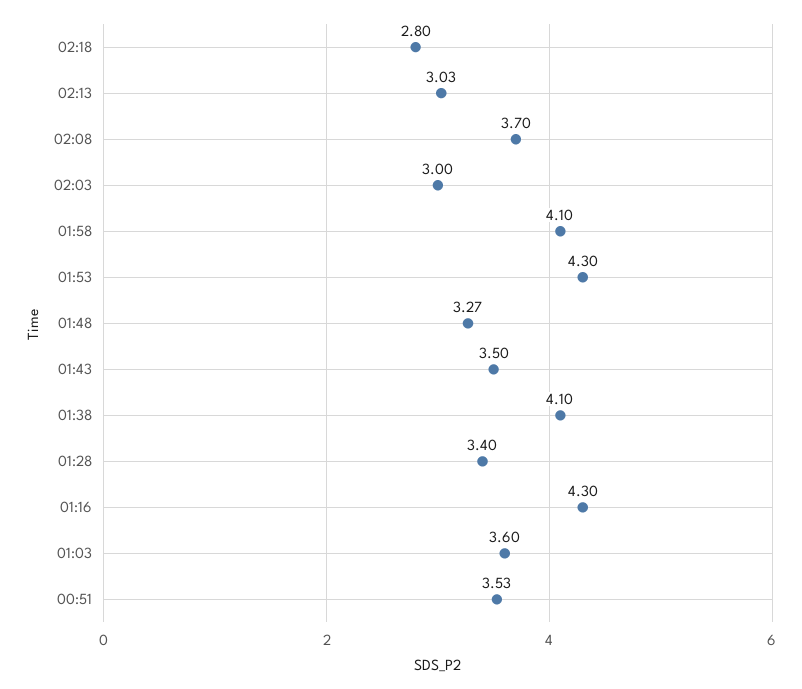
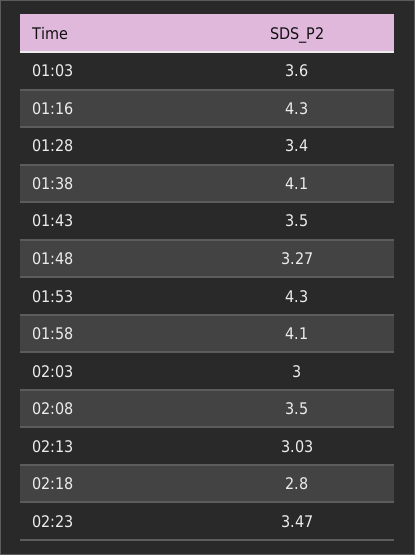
02:08: 3.7 -> 3.5
00:51: 3.53 -> none
02:23: none -> 3.47

